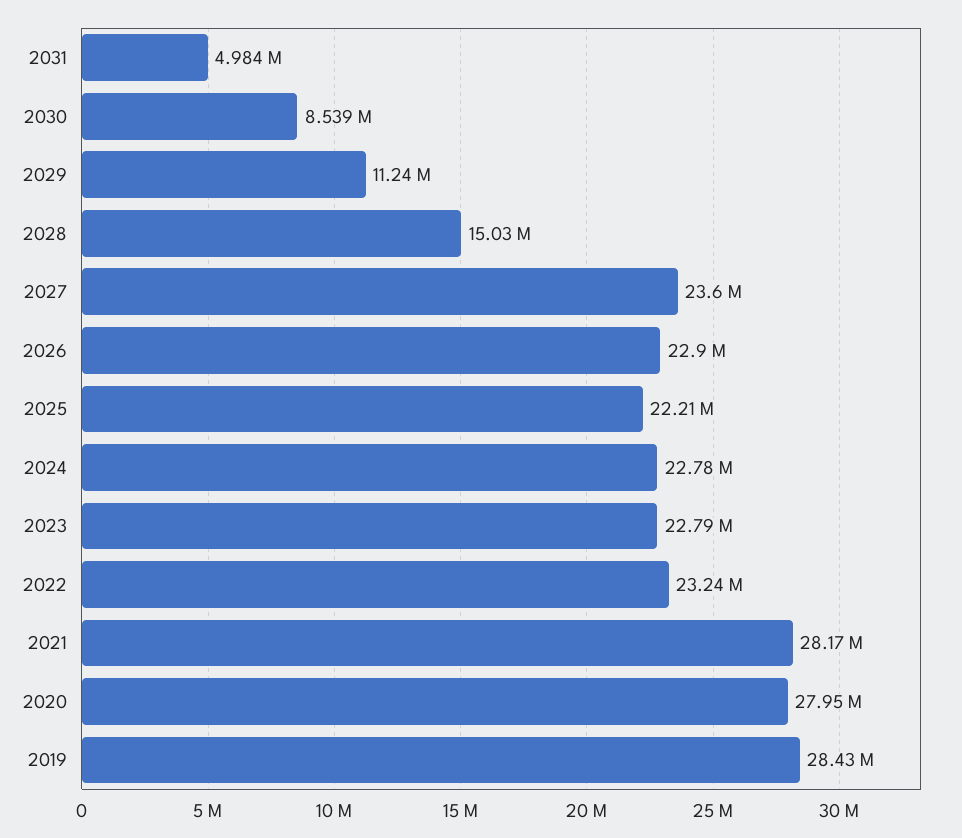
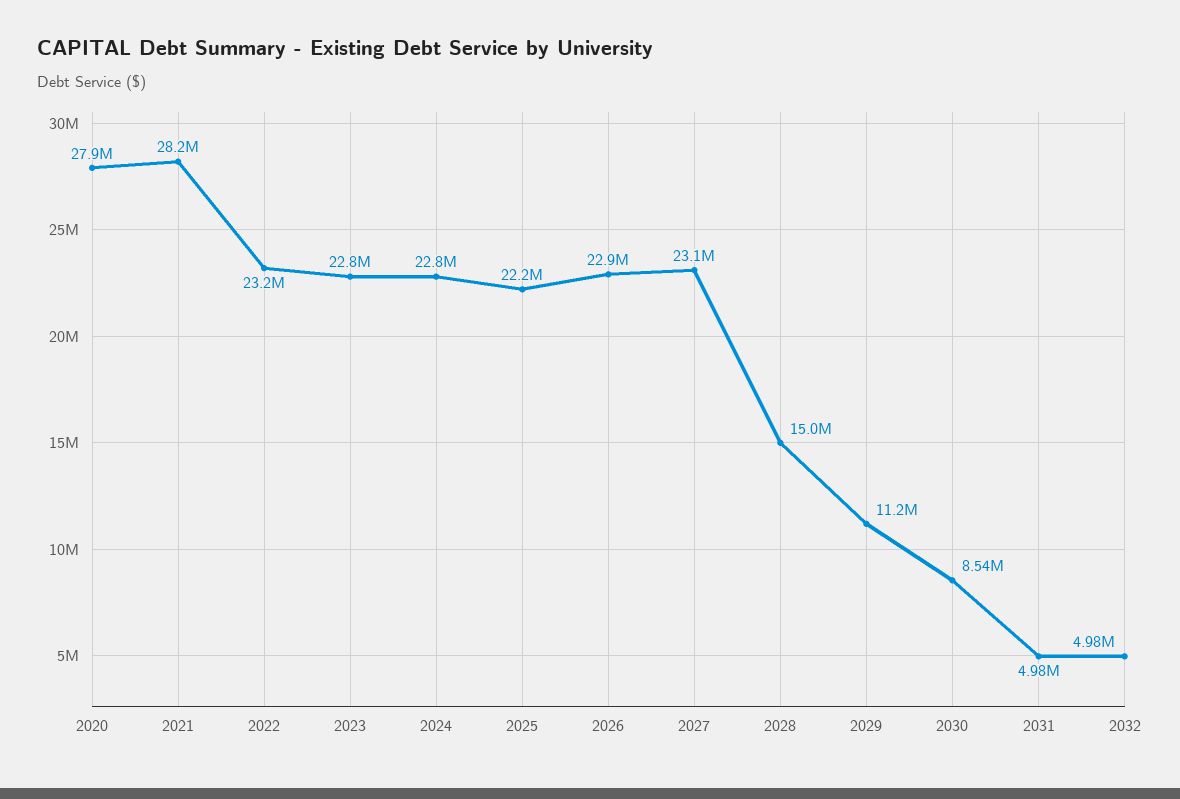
2027: 23600000 -> 23100000
2019: 28430000 -> none
2032: none -> 4980000

